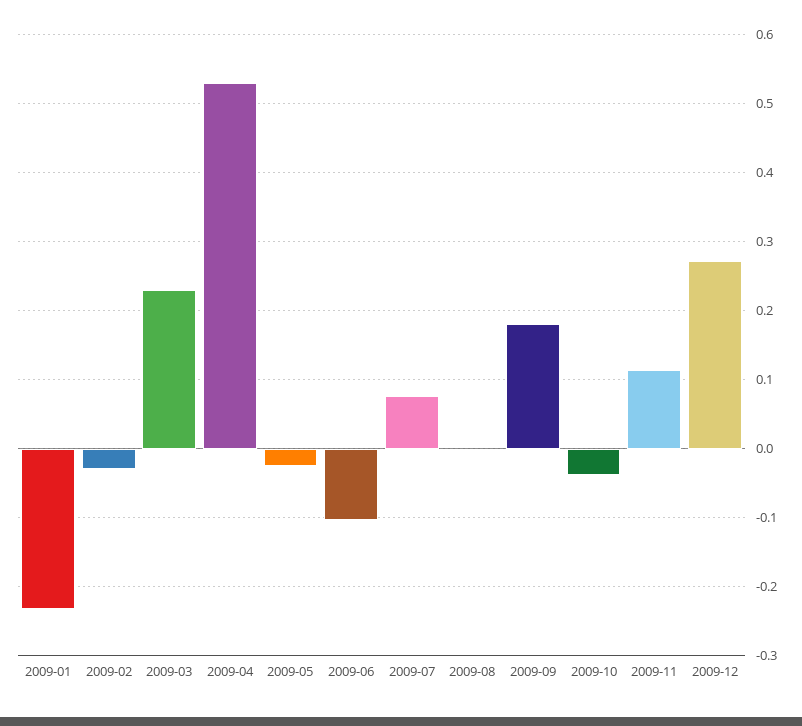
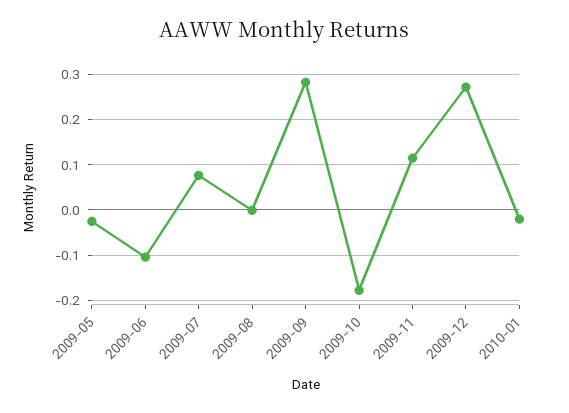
2009-01: -0.23 -> none
2009-02: -0.03 -> none
2009-03: 0.23 -> none
2009-04: 0.53 -> none
2009-09: 0.18 -> 0.28
2009-10: -0.04 -> -0.18
2010-01: none -> -0.02

